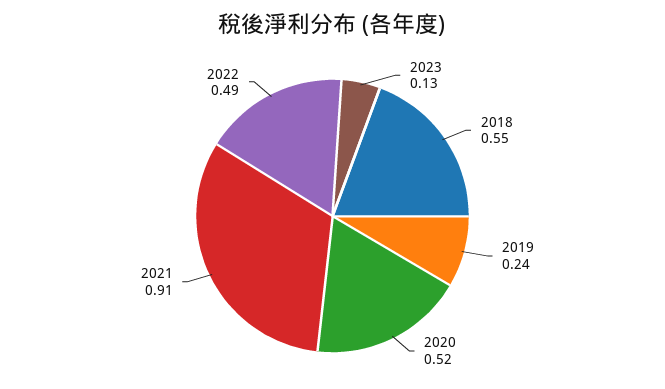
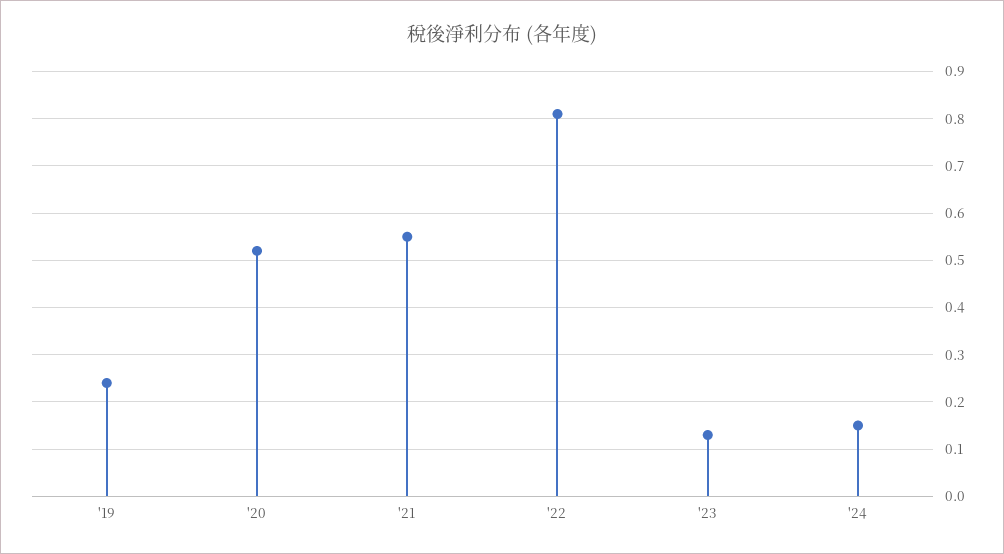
2018: 0.55 -> none
2021: 0.91 -> 0.55
2022: 0.49 -> 0.8
'24: none -> 0.15

